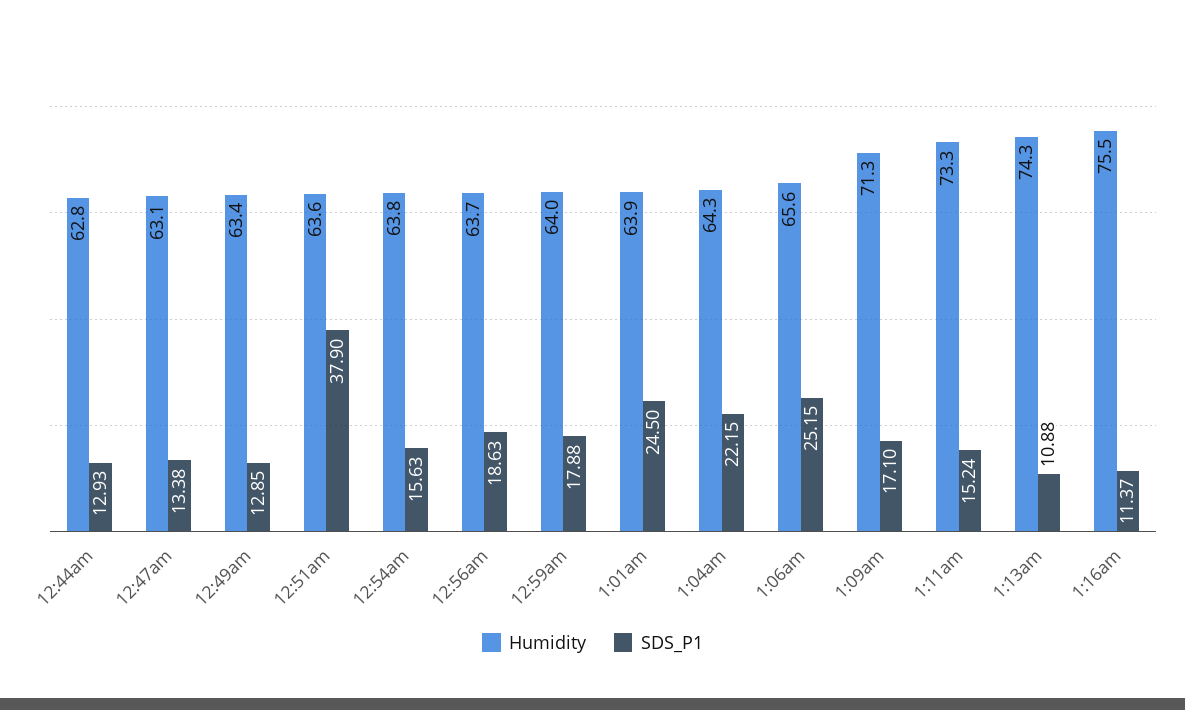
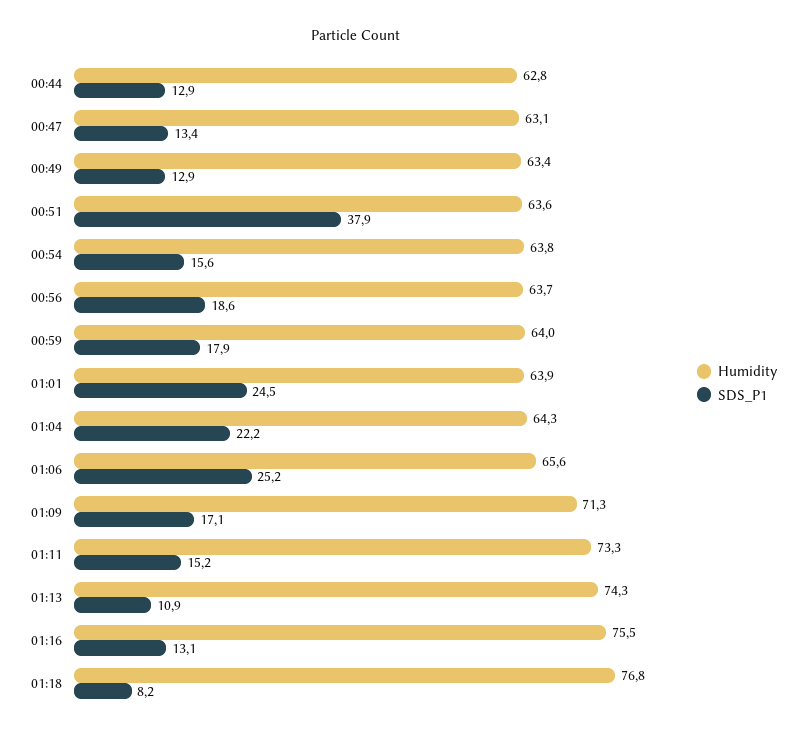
SDS_P1, 1:16am: 11.37 -> 13.1
Humidity, 01:18: none -> 76.8
SDS_P1, 01:18: none -> 8.2

